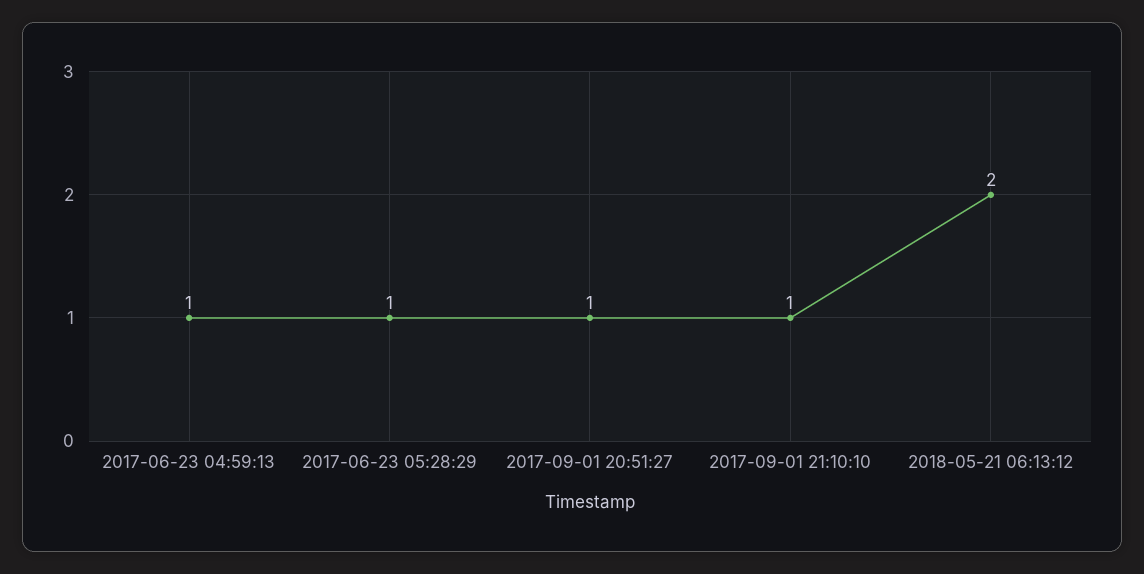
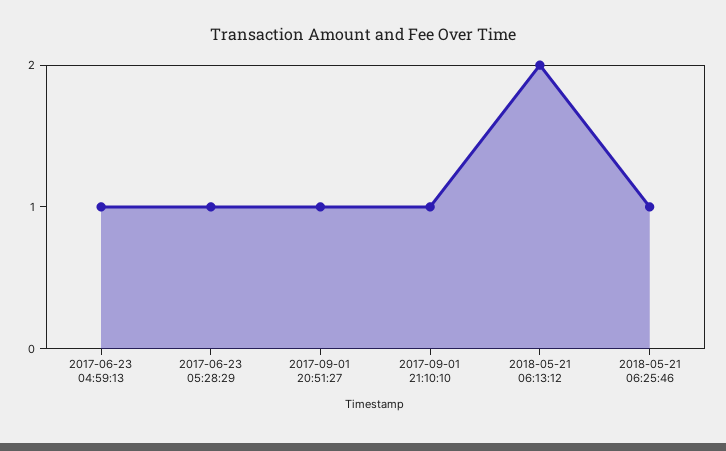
2018-05-21 06:25:46: none -> 1

